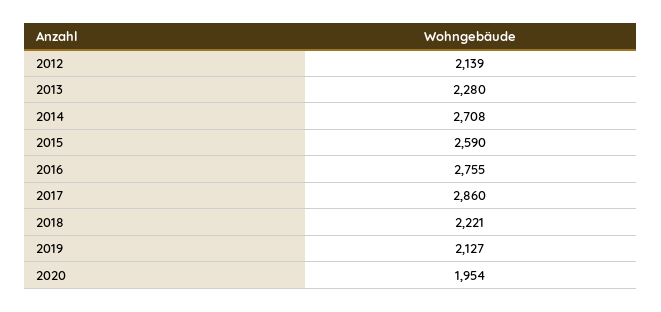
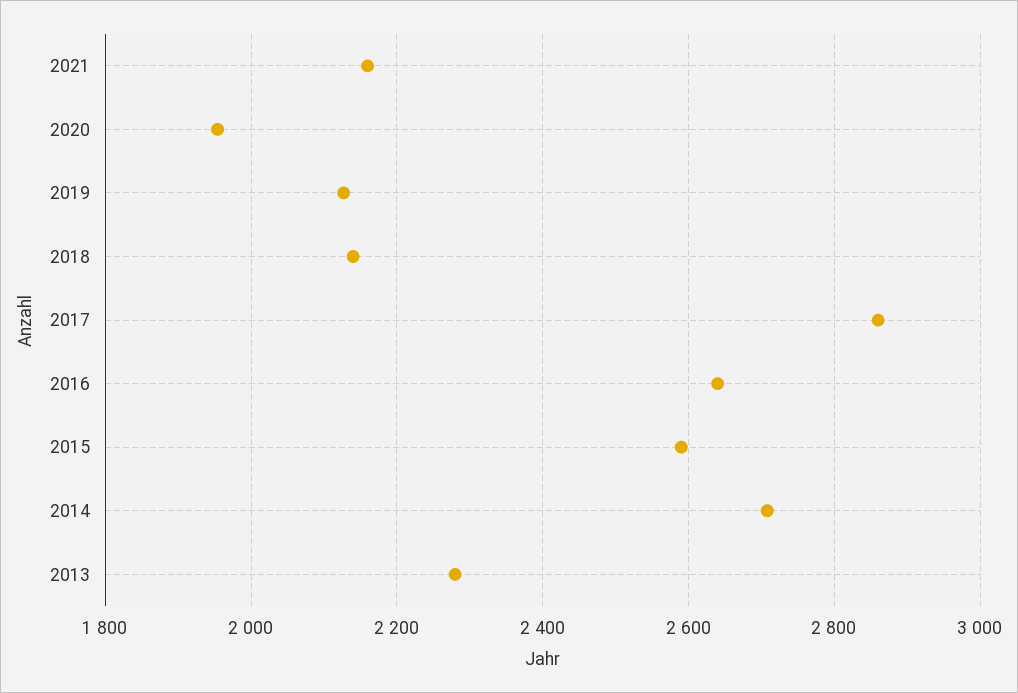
2012: 2139 -> none
2016: 2755 -> 2640
2018: 2221 -> 2140
2021: none -> 2160

